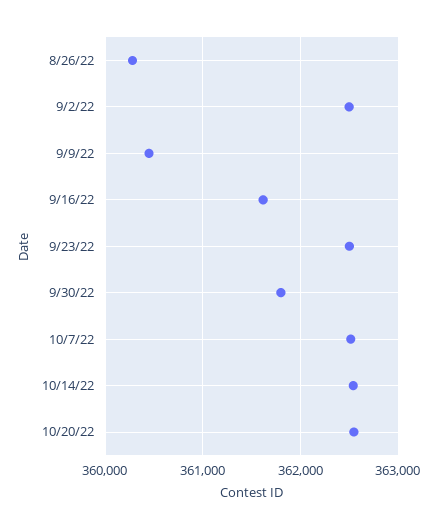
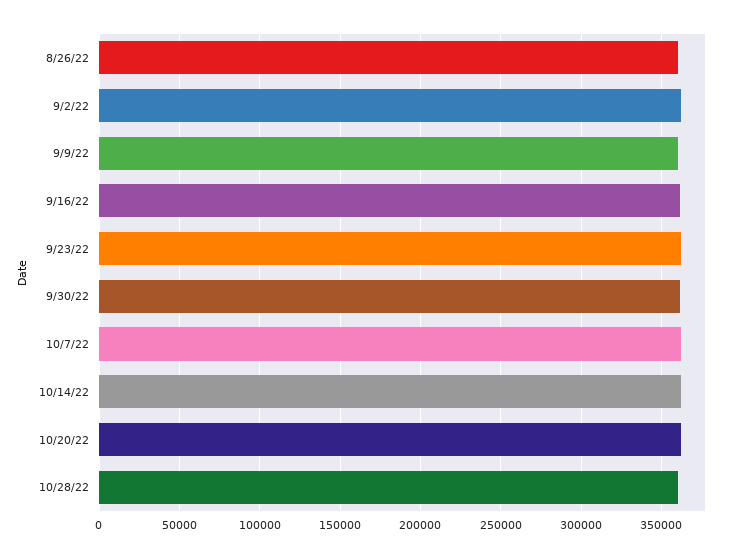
10/28/22: none -> 360000

